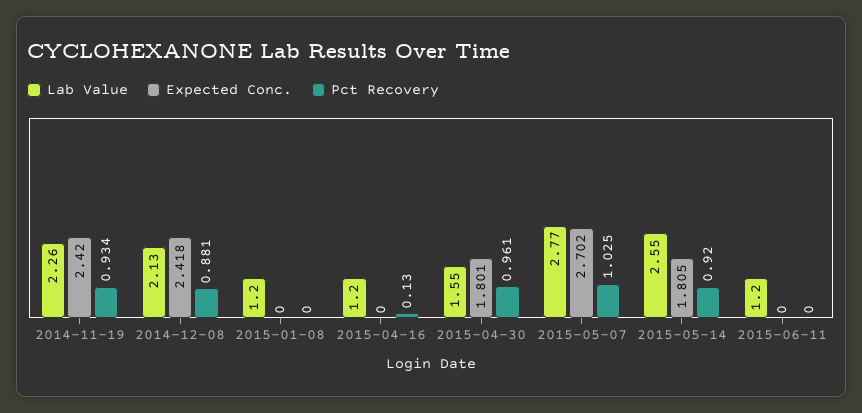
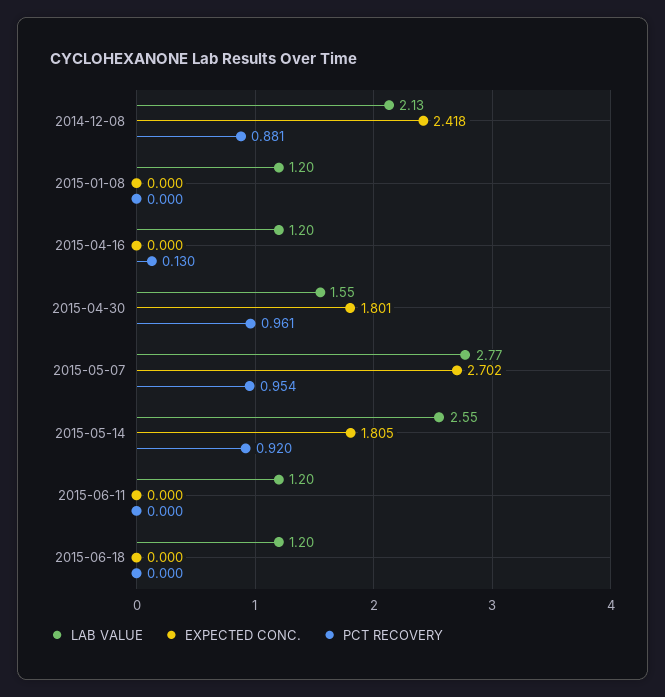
Lab Value, 2014-11-19: 2.26 -> none
Expected Conc., 2014-11-19: 2.42 -> none
Pct Recovery, 2014-11-19: 0.934 -> none
Pct Recovery, 2015-05-07: 1.025 -> 0.954
Lab Value, 2015-06-18: none -> 1.2
Expected Conc., 2015-06-18: none -> 0
Pct Recovery, 2015-06-18: none -> 0

